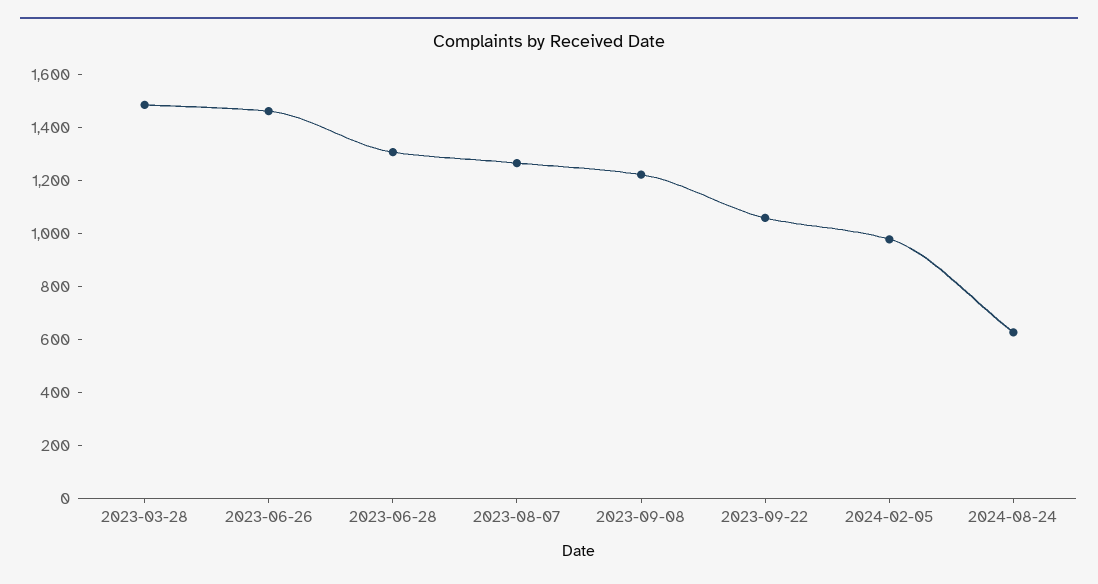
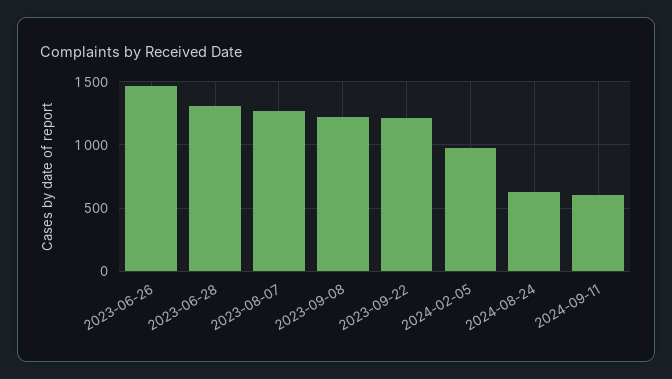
2023-03-28: 1500 -> none
2023-09-22: 1050 -> 1200
2024-09-11: none -> 600

